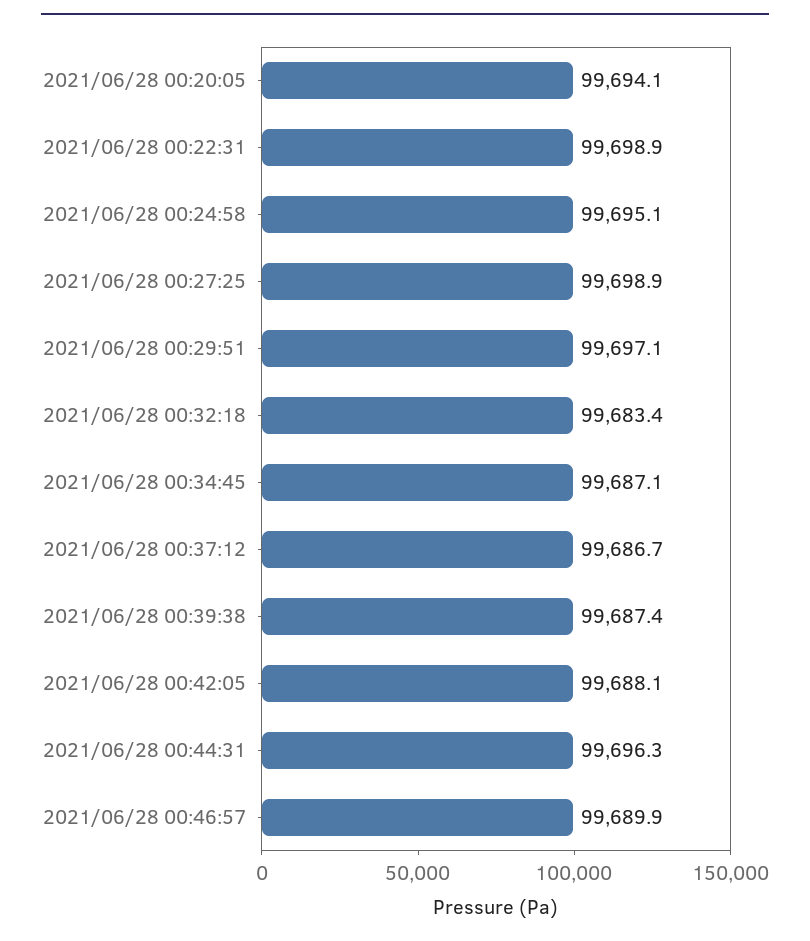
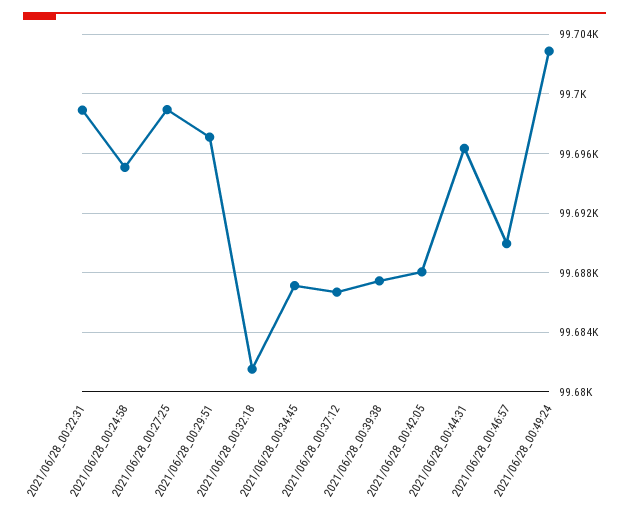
2021/06/28 00:20:05: 99694.1 -> none
2021/06/28 00:32:18: 99683.4 -> 99681.5
2021/06/28_00:49:24: none -> 99703

